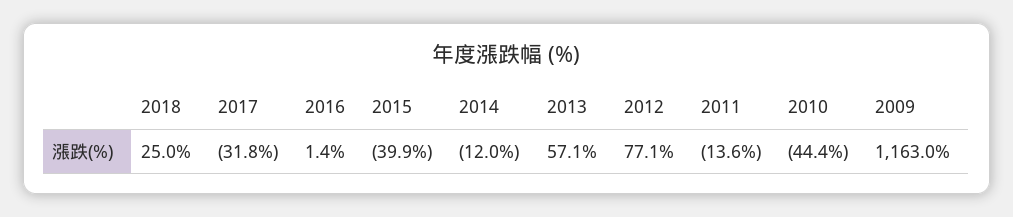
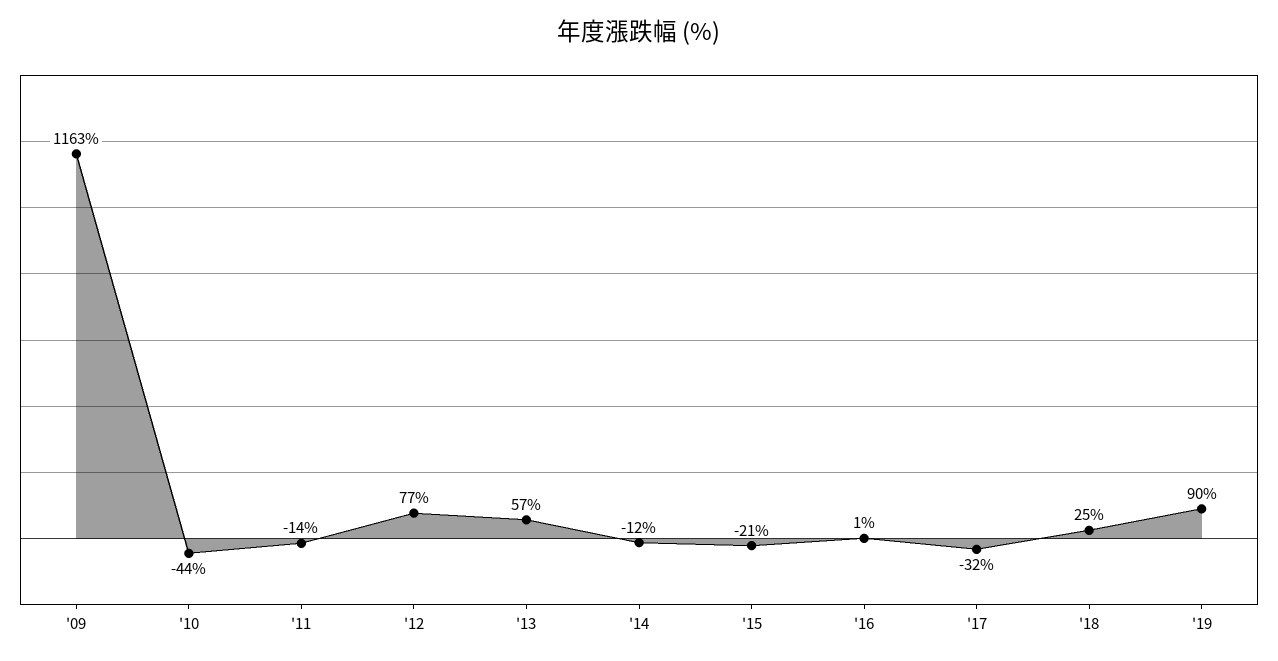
2015: -39.9 -> -21
'19: none -> 90

